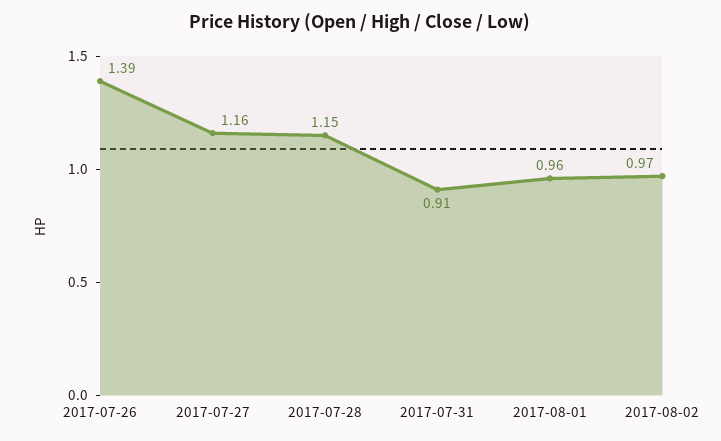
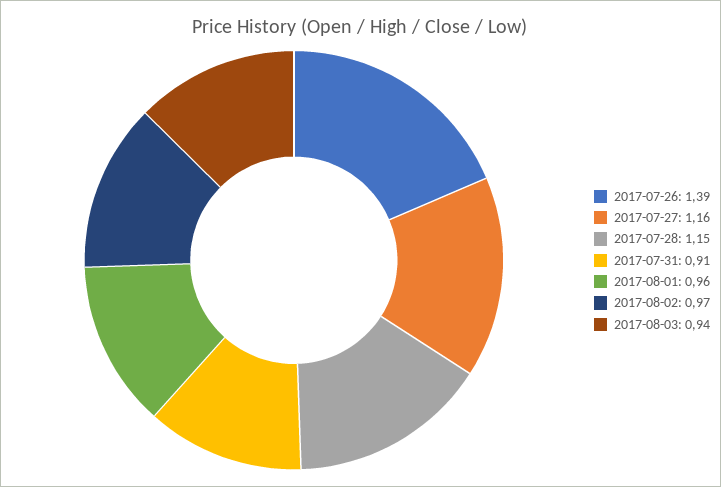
2017-08-03: none -> 0.94

